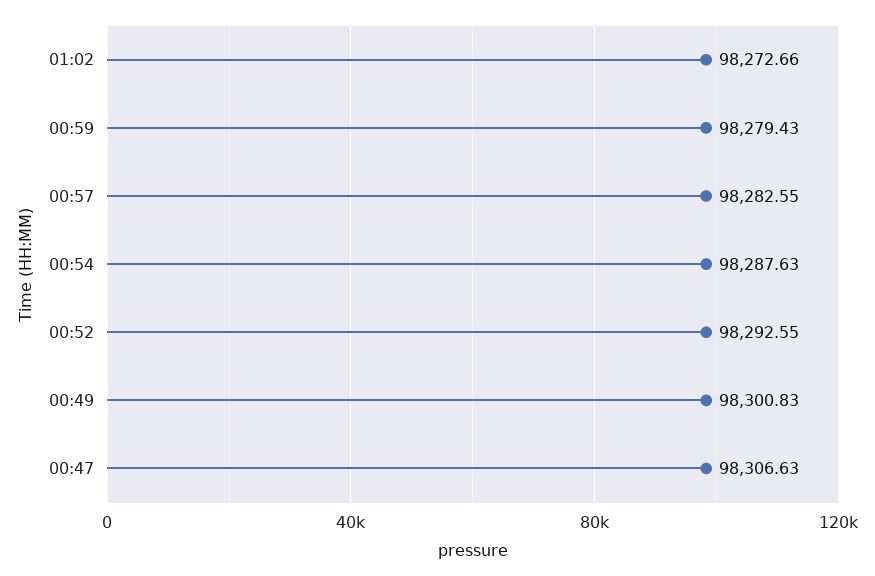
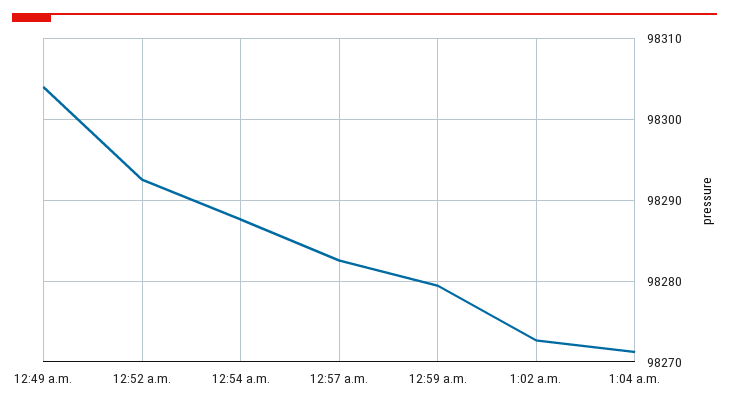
00:49: 98300.83 -> 98304
00:47: 98306.63 -> none
1:04 a.m.: none -> 98271

